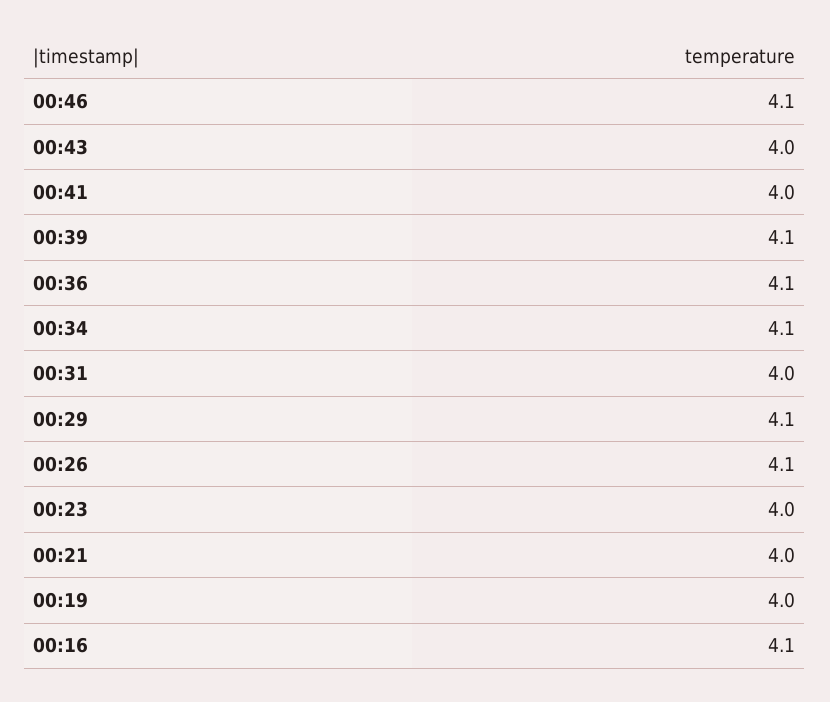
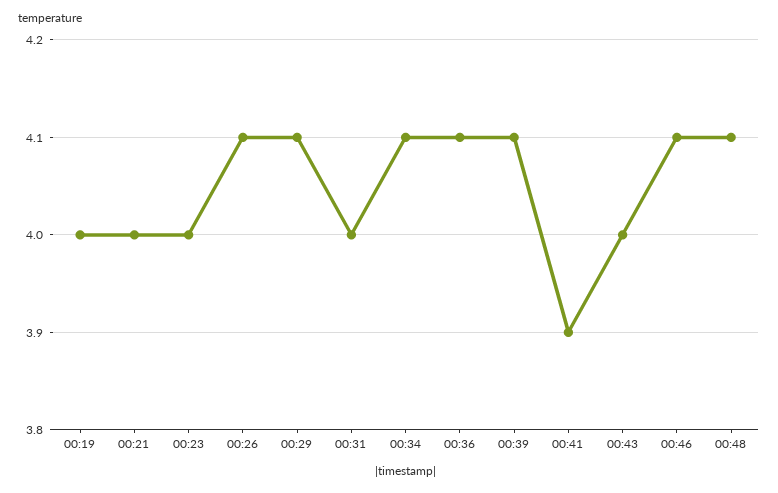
00:41: 4 -> 3.9
00:16: 4.1 -> none
00:48: none -> 4.1

